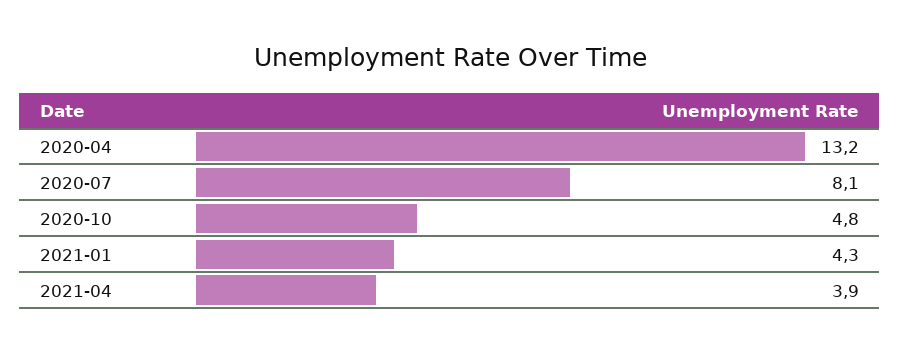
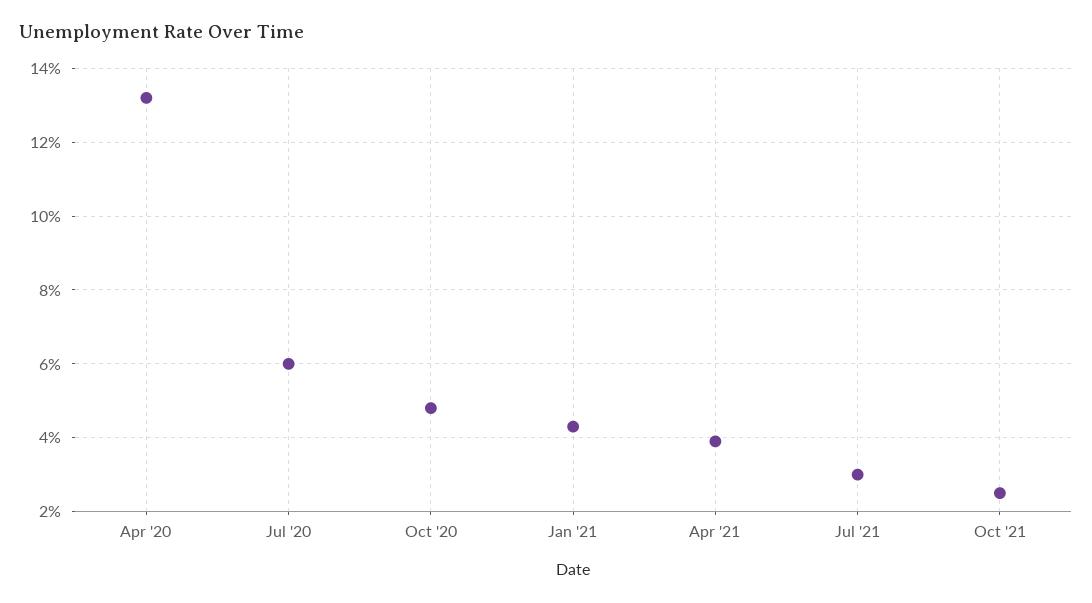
2020-07: 8.1 -> 6
Jul '21: none -> 3
Oct '21: none -> 2.5

